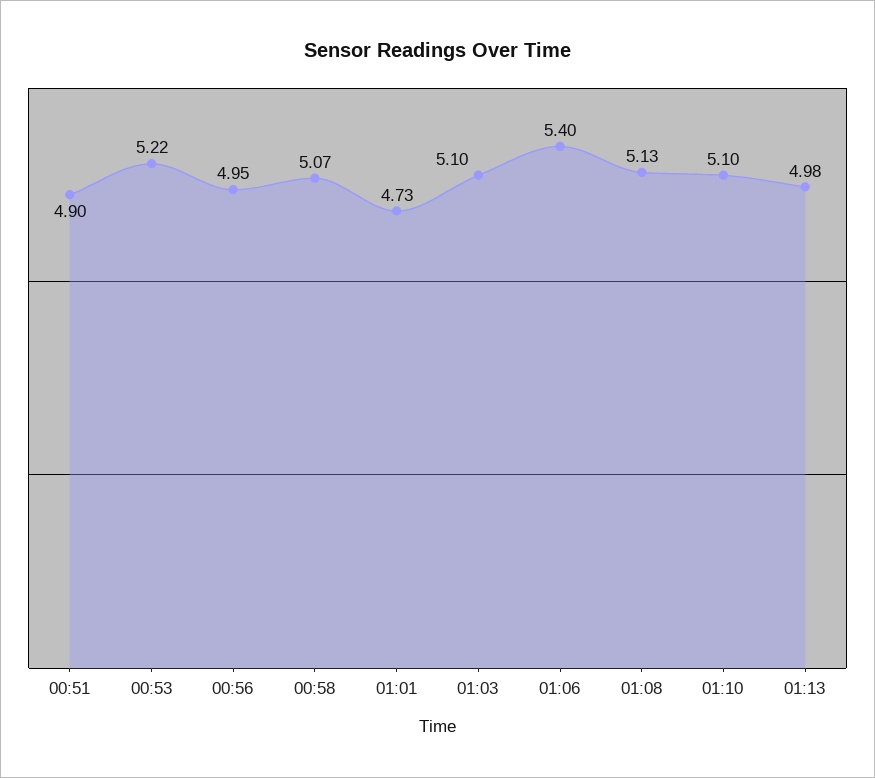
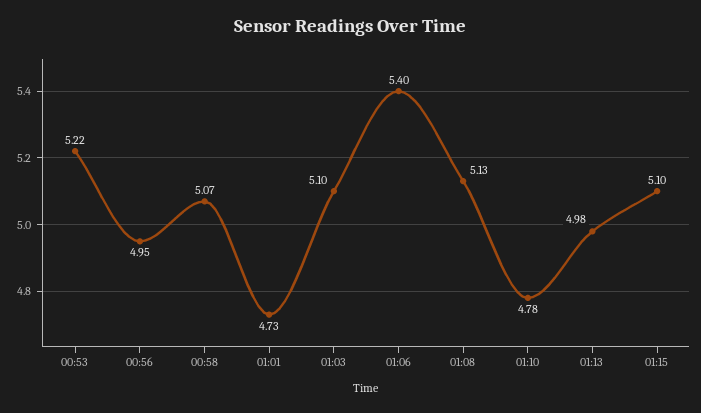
00:51: 4.9 -> none
01:10: 5.1 -> 4.78
01:15: none -> 5.1

